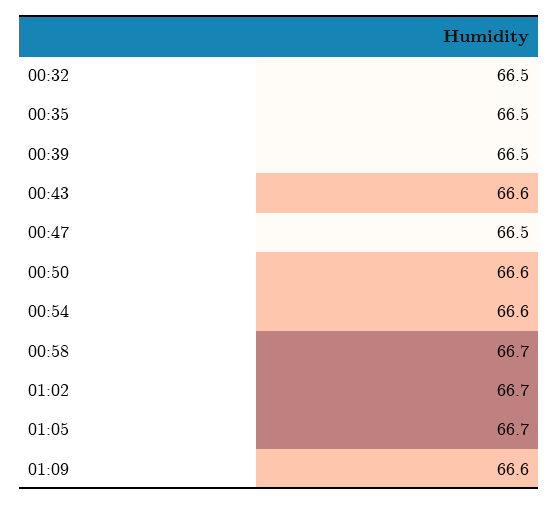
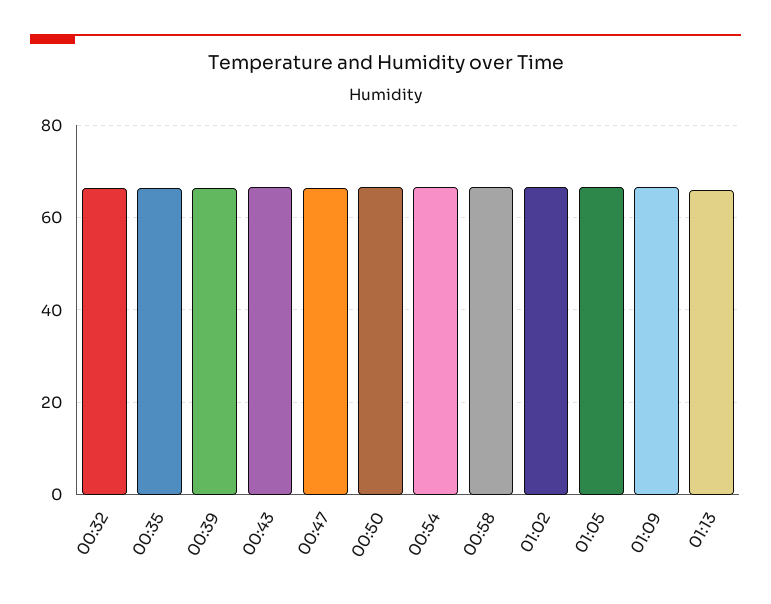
01:13: none -> 66

